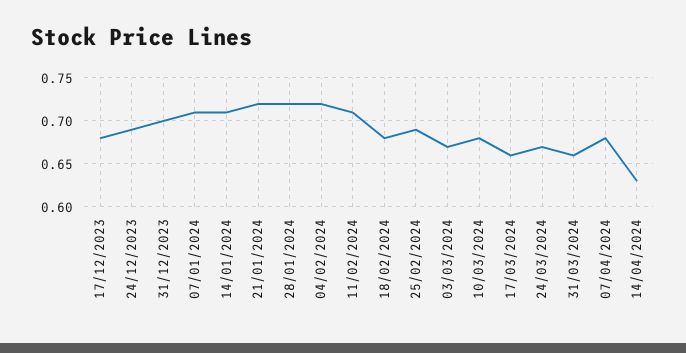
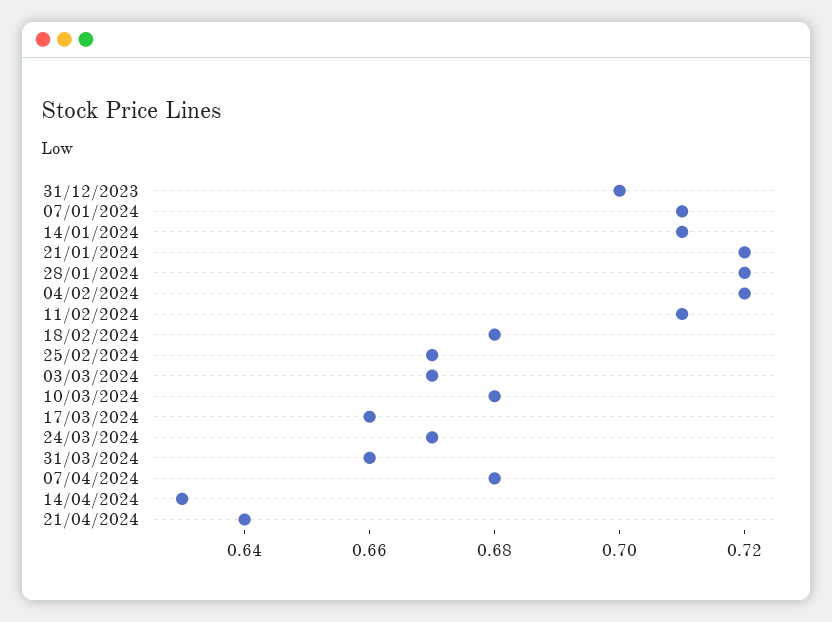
17/12/2023: 0.68 -> none
24/12/2023: 0.69 -> none
25/02/2024: 0.69 -> 0.67
21/04/2024: none -> 0.64

